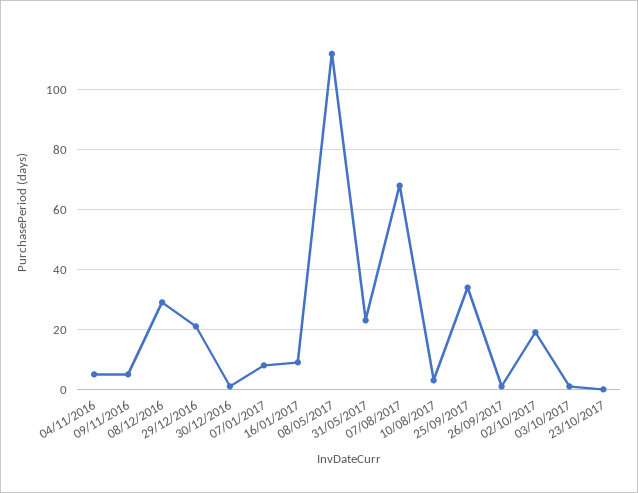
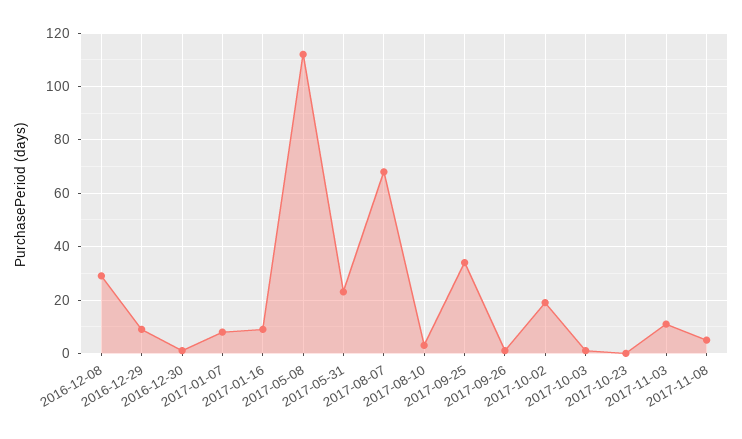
04/11/2016: 5 -> none
09/11/2016: 5 -> none
29/12/2016: 20 -> 10
2017-11-03: none -> 10
2017-11-08: none -> 5

